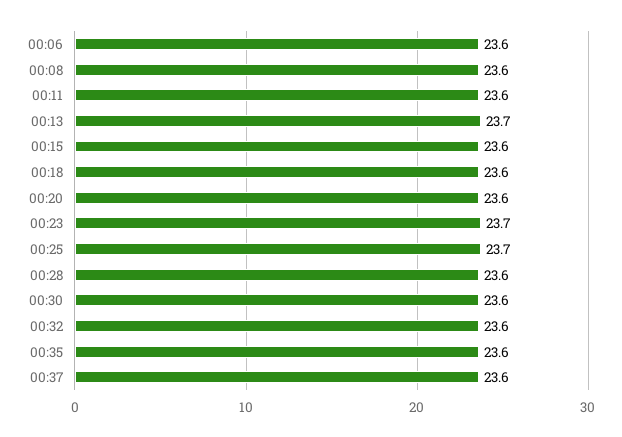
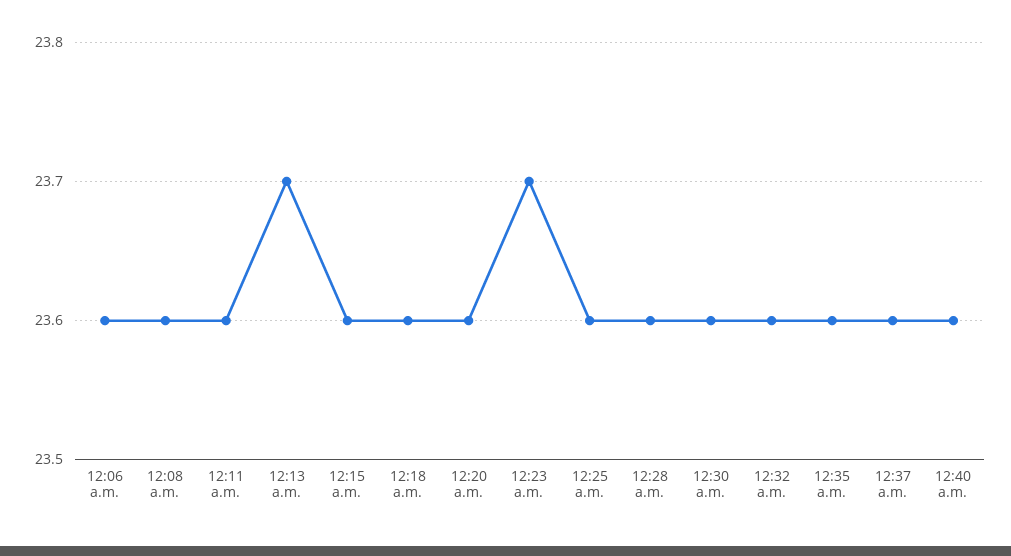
00:25: 23.7 -> 23.6
12:40 a.m.: none -> 23.6

